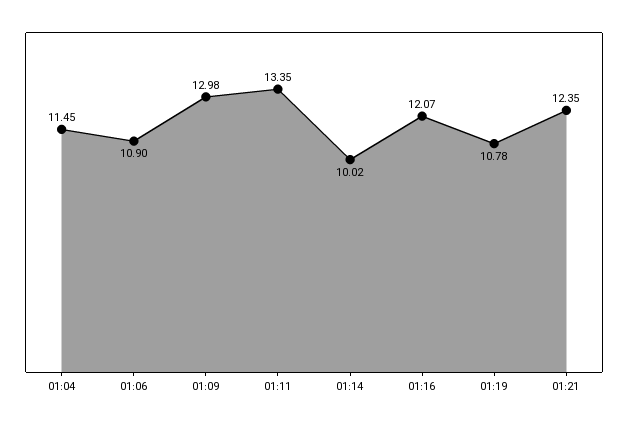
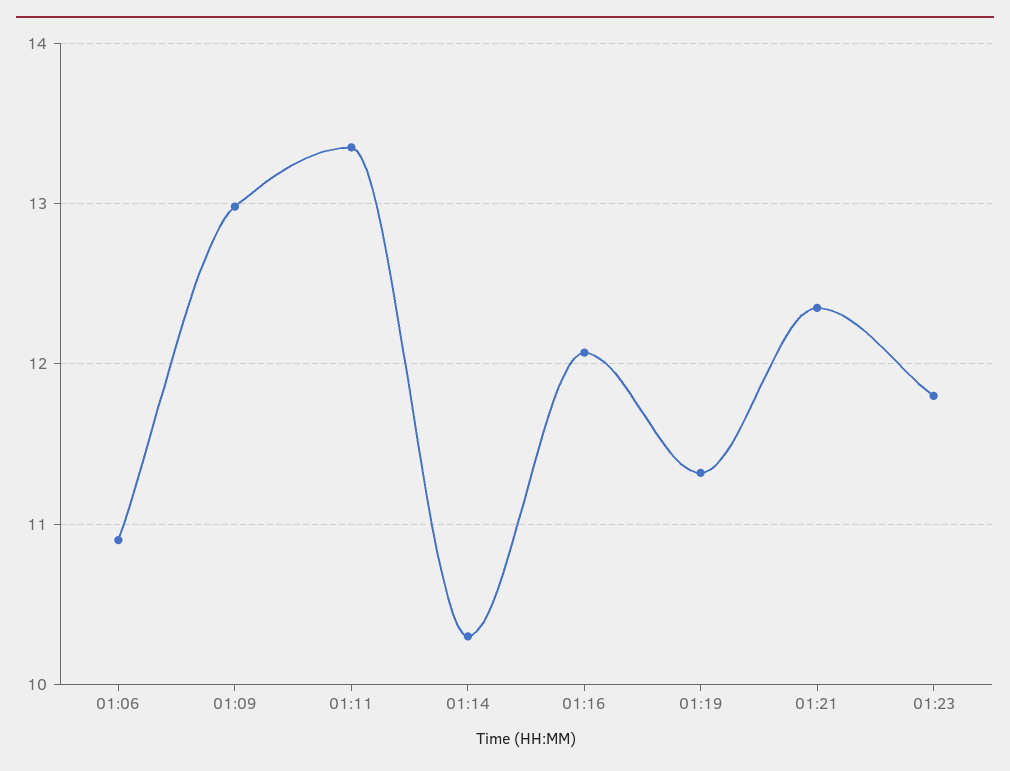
01:04: 11.45 -> none
01:14: 10.02 -> 10.3
01:19: 10.78 -> 11.3
01:23: none -> 11.8

